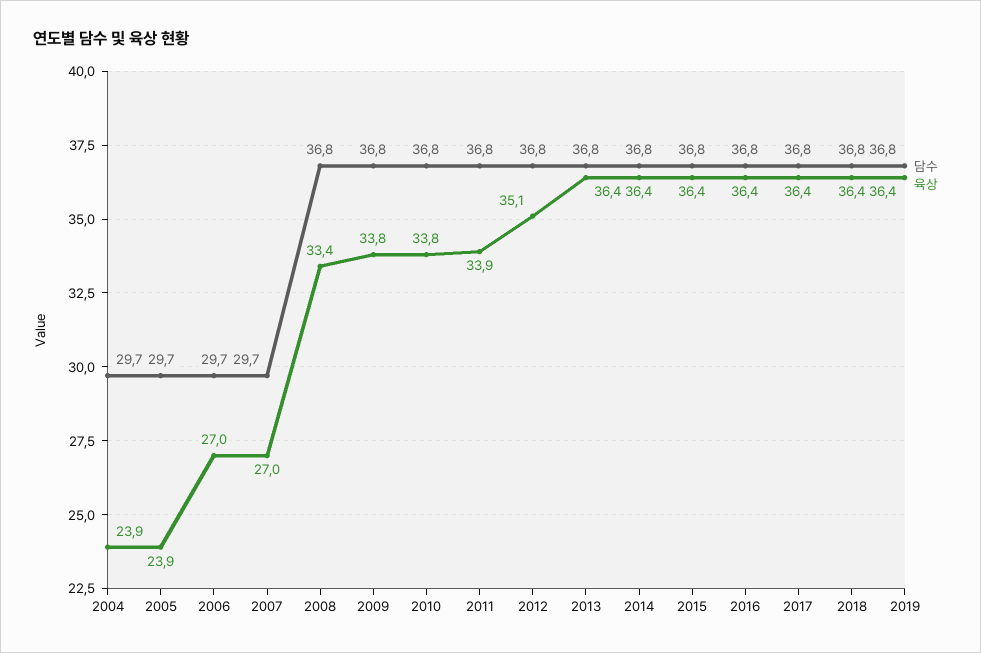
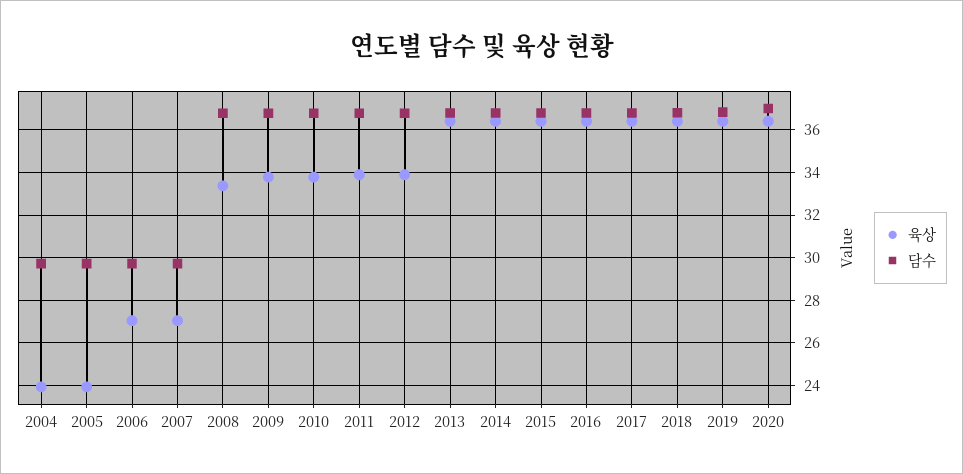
육상, 2012: 35.1 -> 34
육상, 2020: none -> 36.5
담수, 2020: none -> 37

